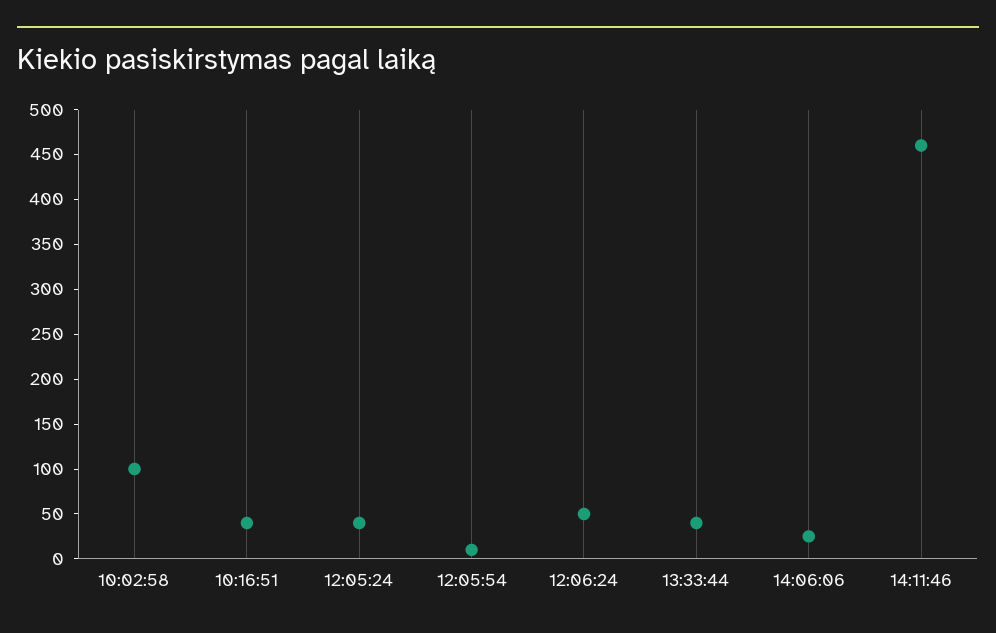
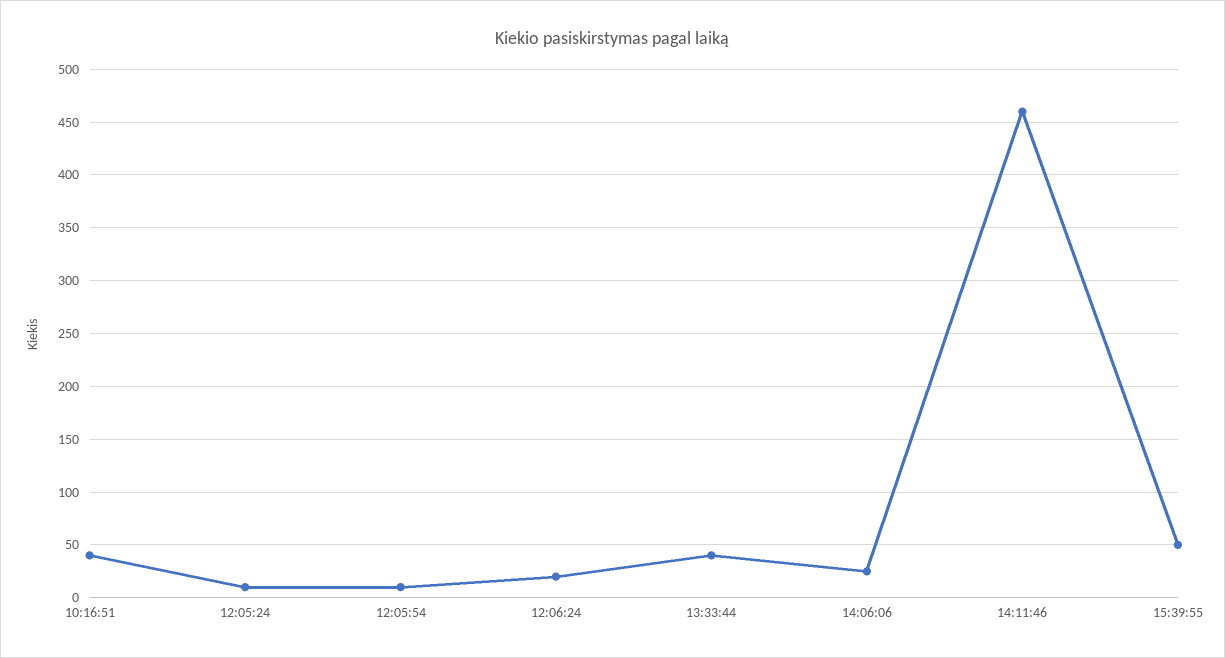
10:02:58: 100 -> none
12:05:24: 40 -> 10
12:06:24: 50 -> 20
15:39:55: none -> 50

